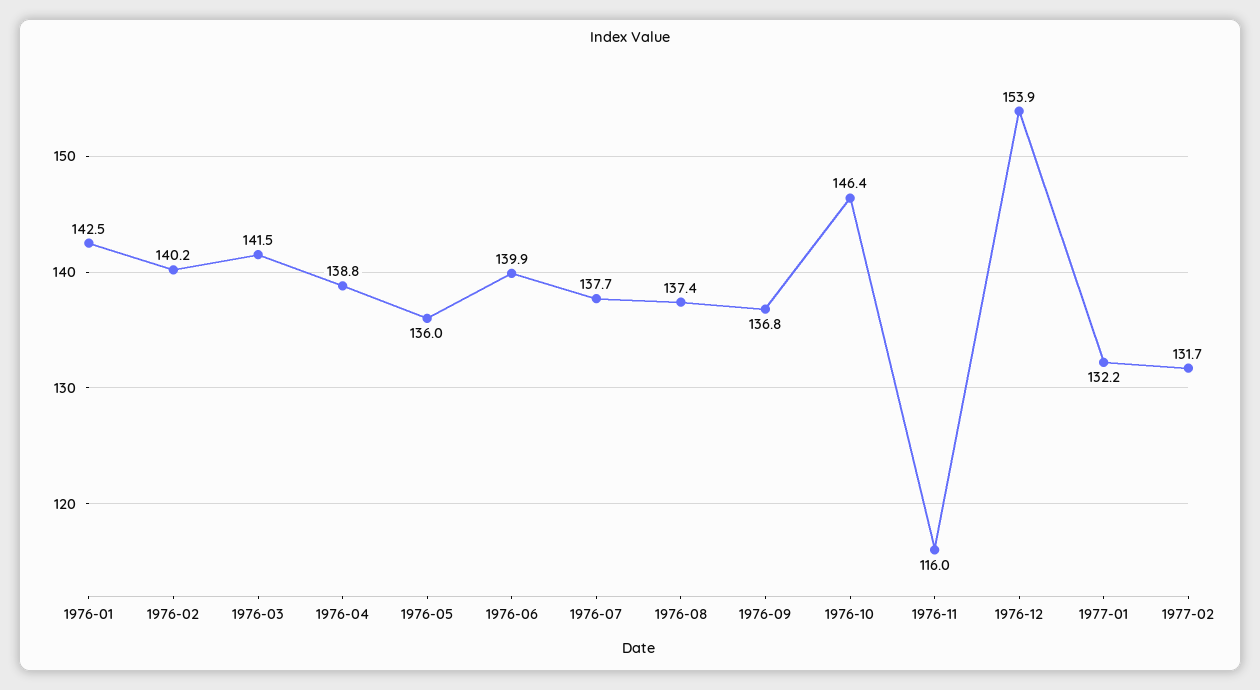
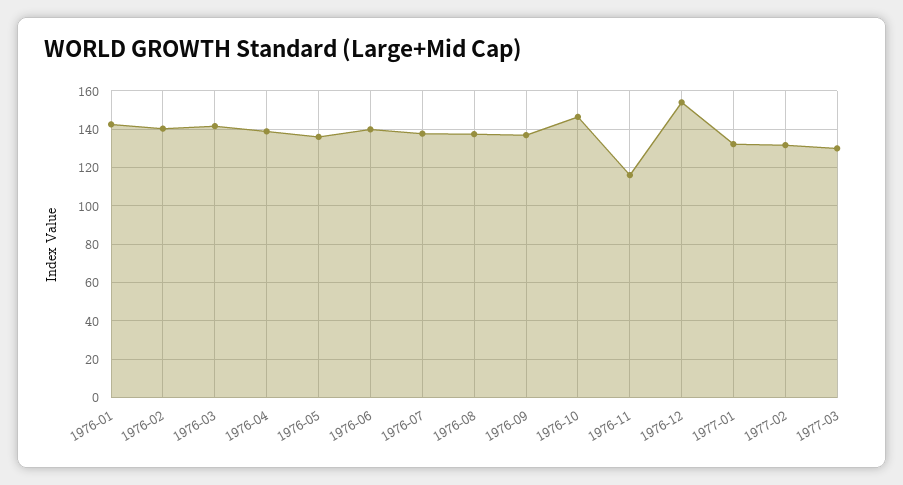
1977-03: none -> 130

